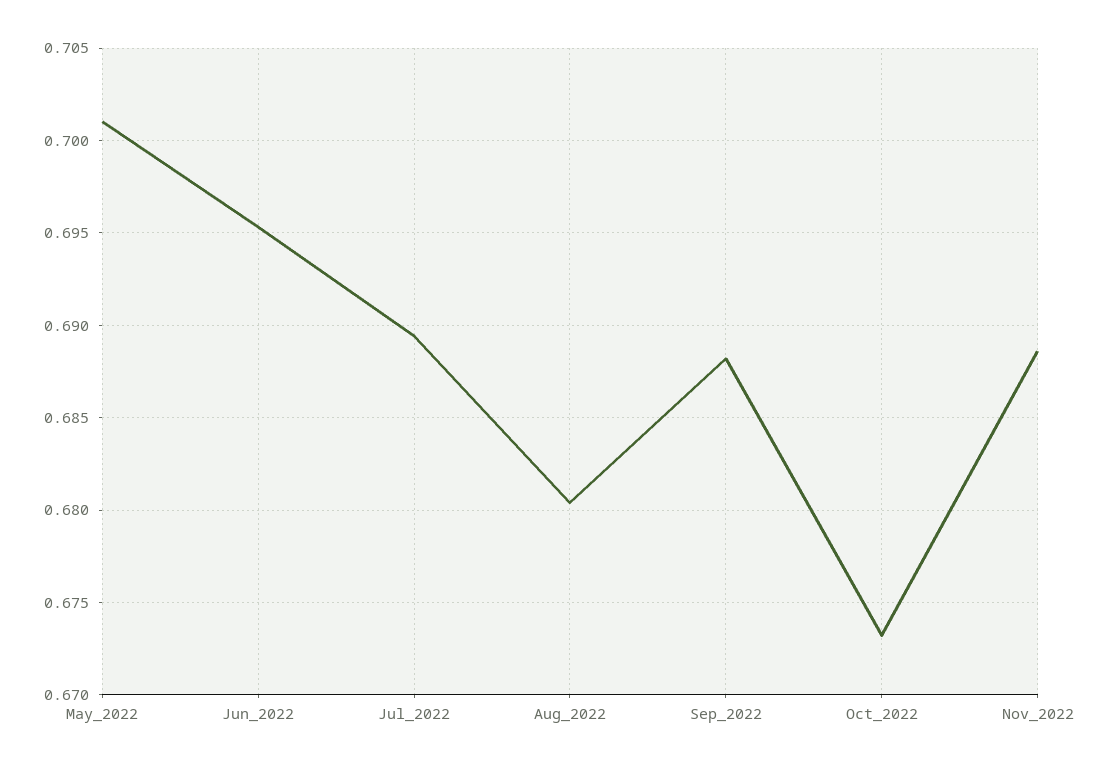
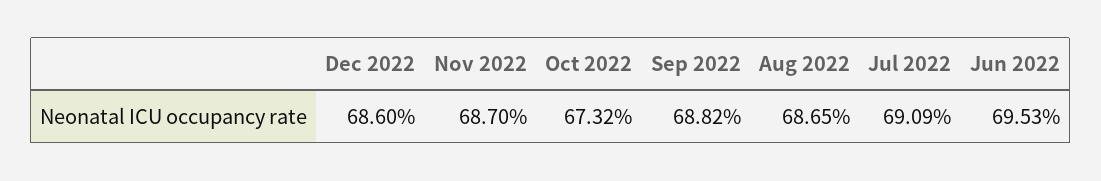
May_2022: 0.701 -> none
Jul_2022: 0.6895 -> 0.6909
Aug_2022: 0.6805 -> 0.6865
Nov_2022: 0.6885 -> 0.687
Dec 2022: none -> 0.686

